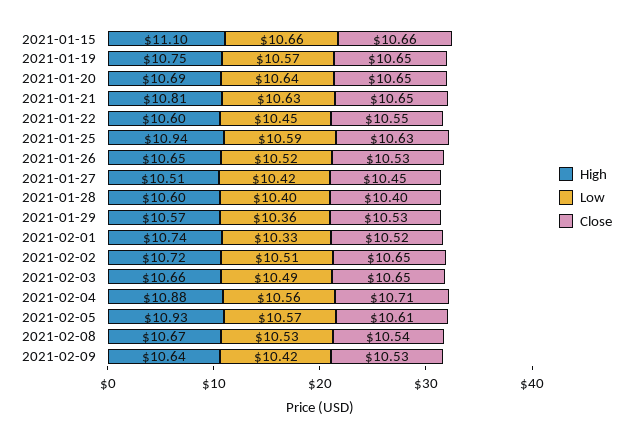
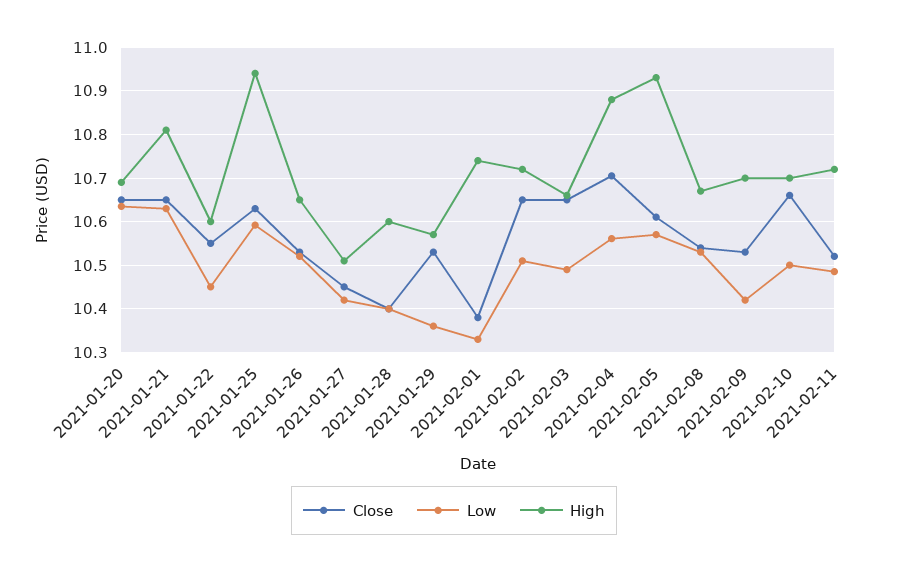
High, 2021-01-15: 11.1 -> none
Low, 2021-01-15: 10.66 -> none
Close, 2021-01-15: 10.66 -> none
High, 2021-01-19: 10.75 -> none
Low, 2021-01-19: 10.57 -> none
Close, 2021-01-19: 10.65 -> none
Close, 2021-02-01: 10.52 -> 10.38
High, 2021-02-09: 10.64 -> 10.7
Close, 2021-02-10: none -> 10.66
Low, 2021-02-10: none -> 10.5
High, 2021-02-10: none -> 10.7
Close, 2021-02-11: none -> 10.52
Low, 2021-02-11: none -> 10.48
High, 2021-02-11: none -> 10.72

